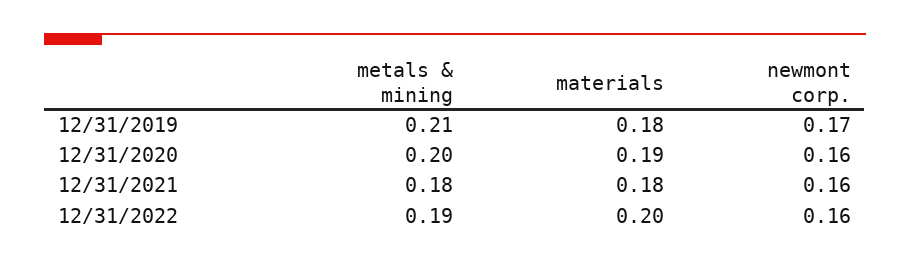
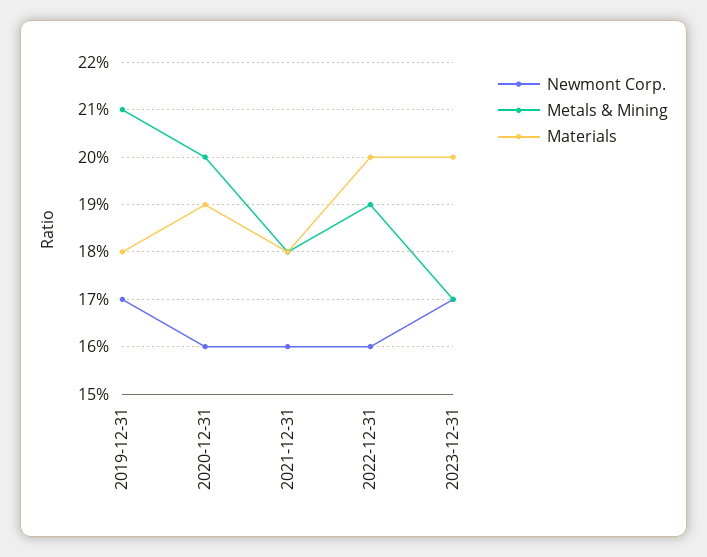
newmont corp., 2023-12-31: none -> 0.17
metals & mining, 2023-12-31: none -> 0.17
materials, 2023-12-31: none -> 0.2

